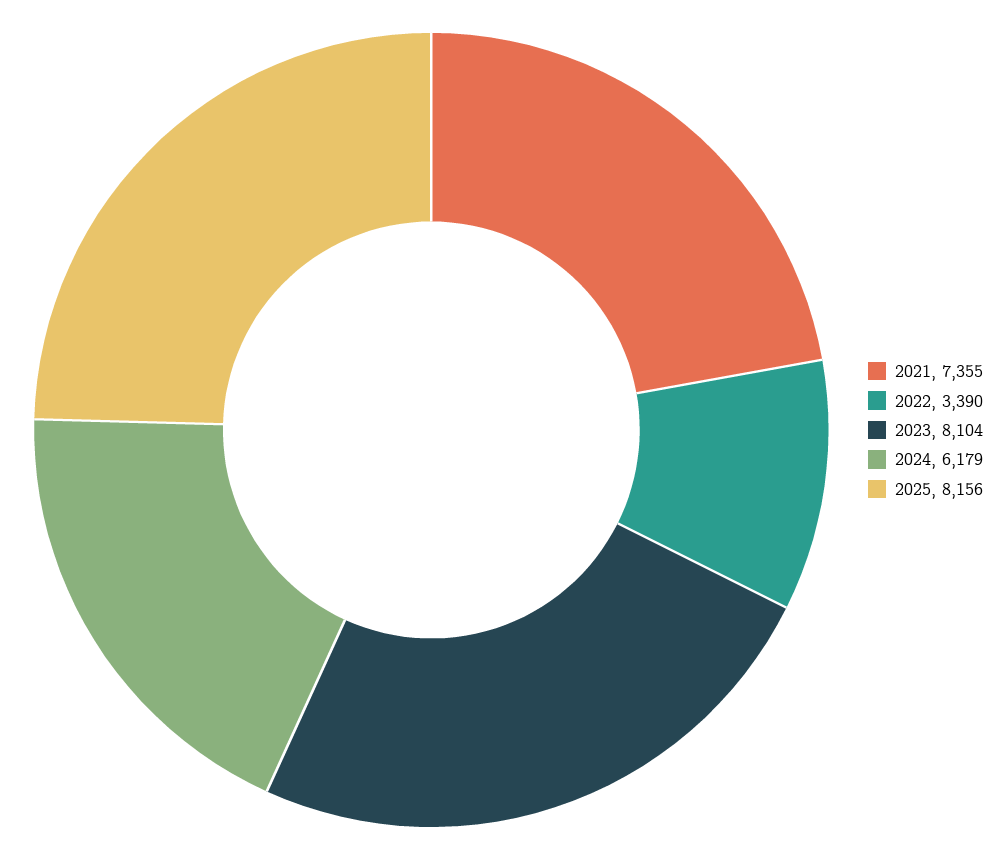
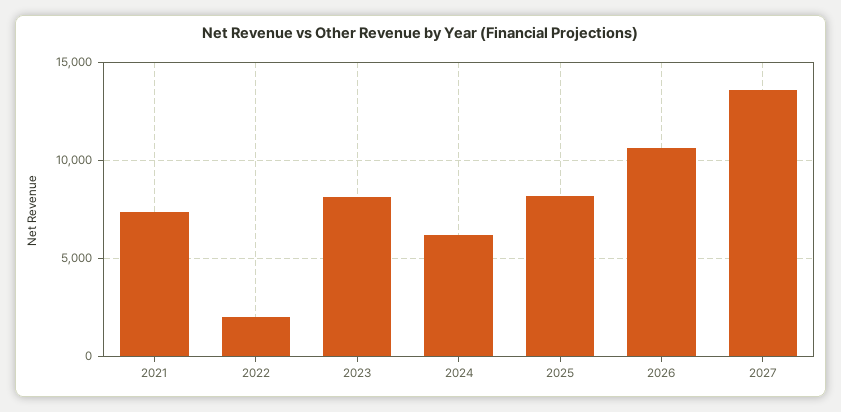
2022: 3390 -> 2000
2026: none -> 10500
2027: none -> 13500

